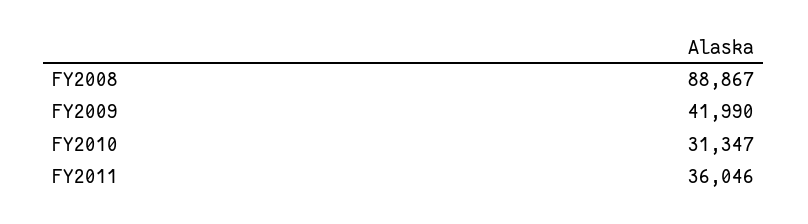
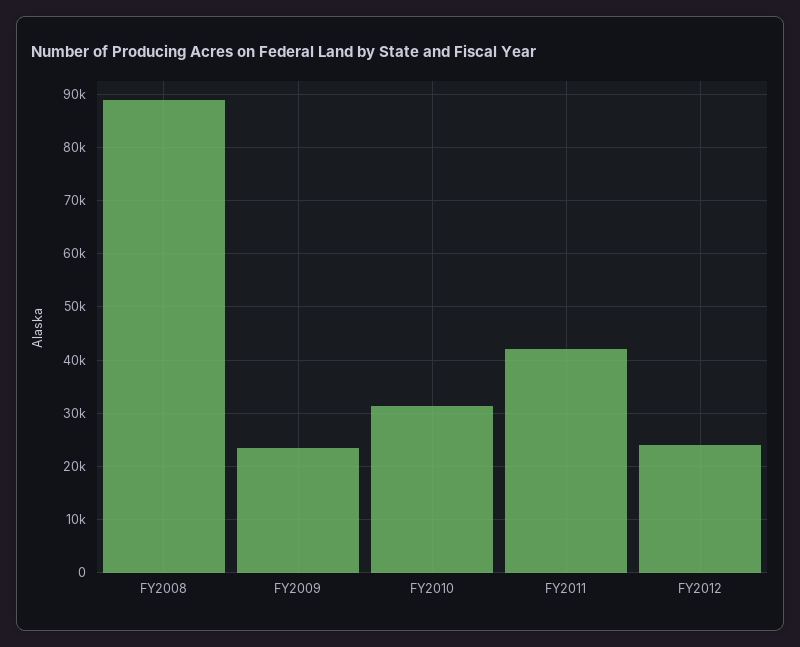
FY2009: 41990 -> 24000
FY2011: 36046 -> 42000
FY2012: none -> 24000

